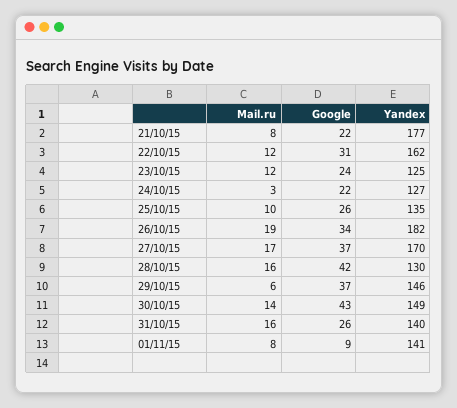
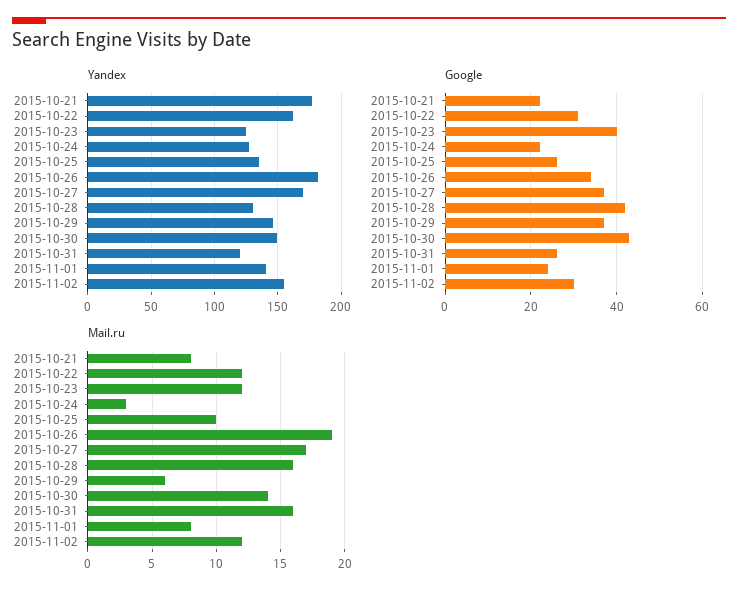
Google, 23/10/15: 24 -> 40
Yandex, 31/10/15: 140 -> 120
Google, 01/11/15: 9 -> 25
Yandex, 2015-11-02: none -> 155
Google, 2015-11-02: none -> 30
Mail.ru, 2015-11-02: none -> 12

